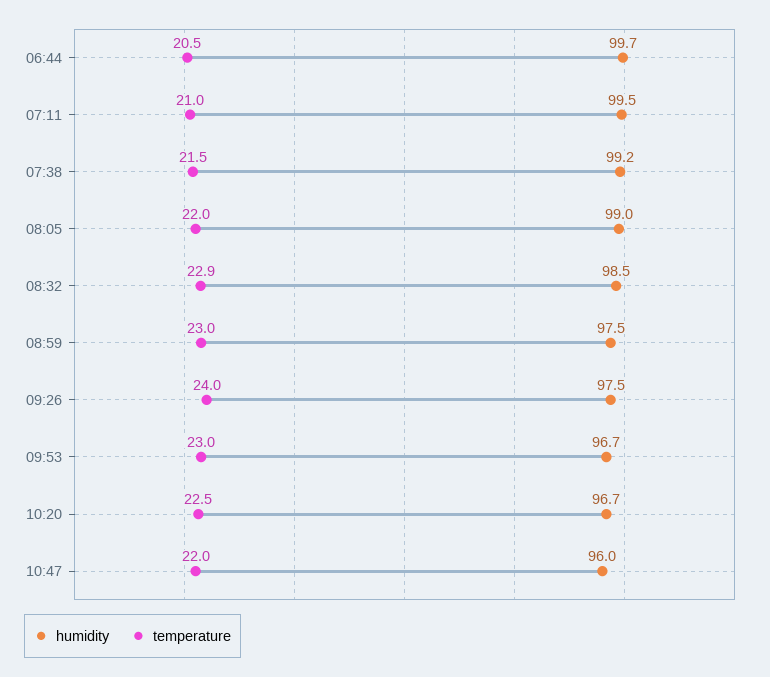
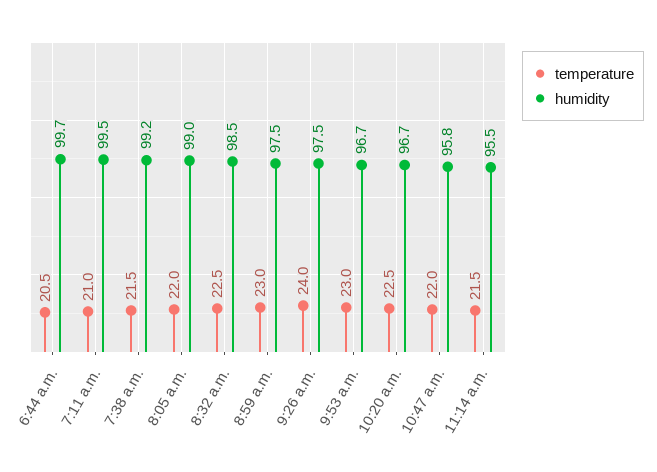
temperature, 08:32: 22.9 -> 22.5
humidity, 10:47: 96 -> 95.8
temperature, 11:14 a.m.: none -> 21.5
humidity, 11:14 a.m.: none -> 95.5

